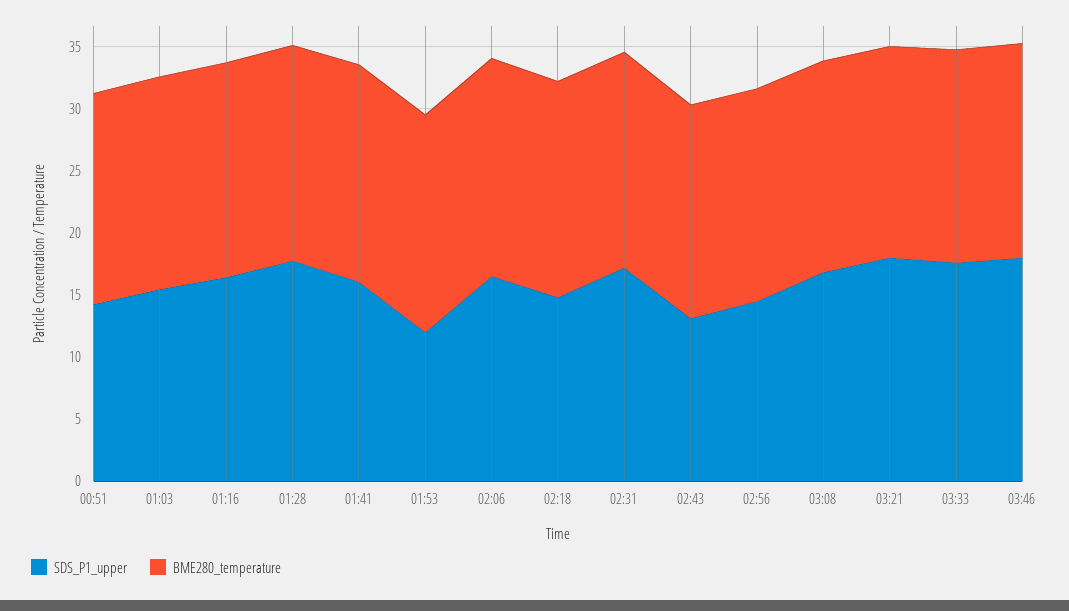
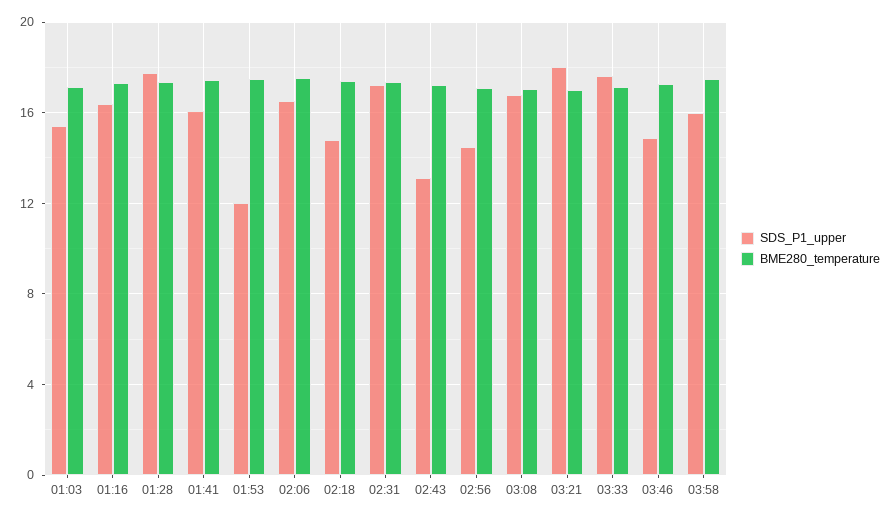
SDS_P1_upper, 00:51: 14 -> none
BME280_temperature, 00:51: 17 -> none
SDS_P1_upper, 03:46: 18 -> 15
SDS_P1_upper, 03:58: none -> 16
BME280_temperature, 03:58: none -> 17.5

